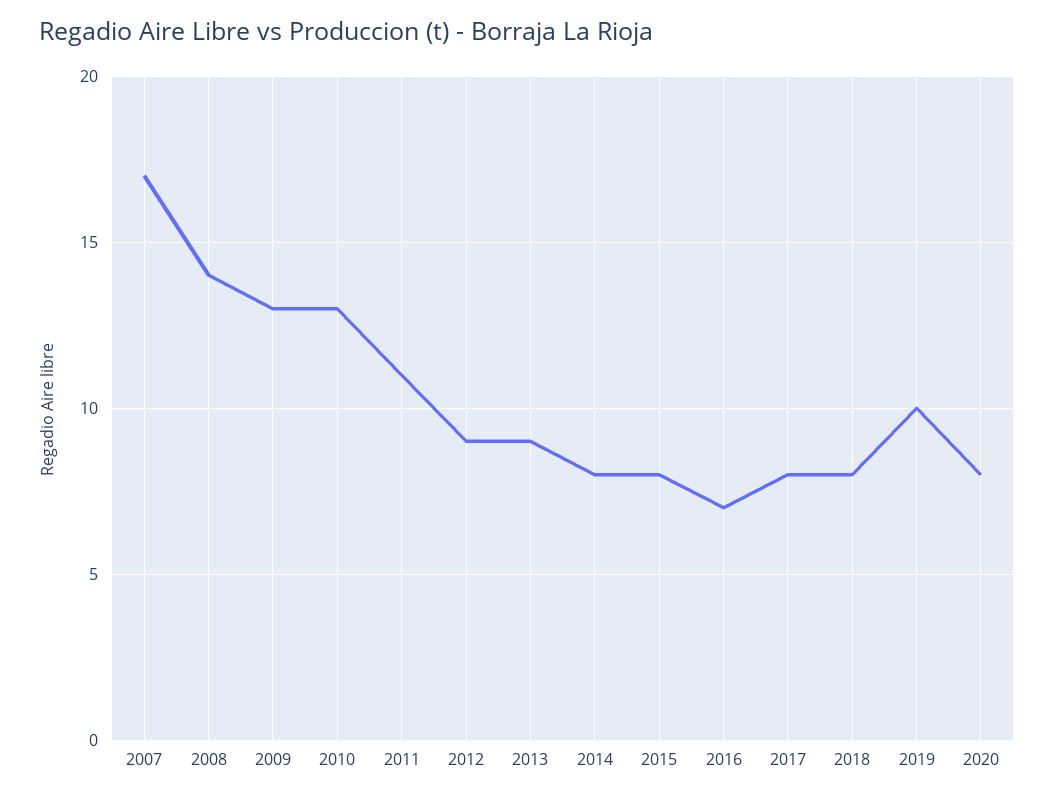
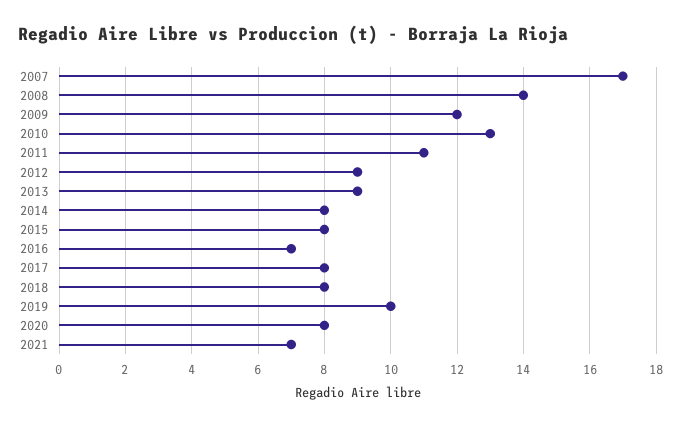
2009: 13 -> 12
2021: none -> 7

